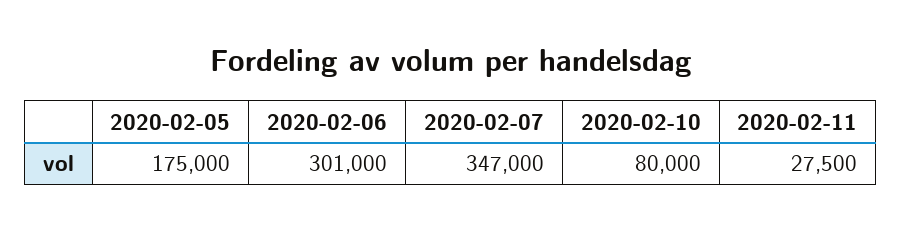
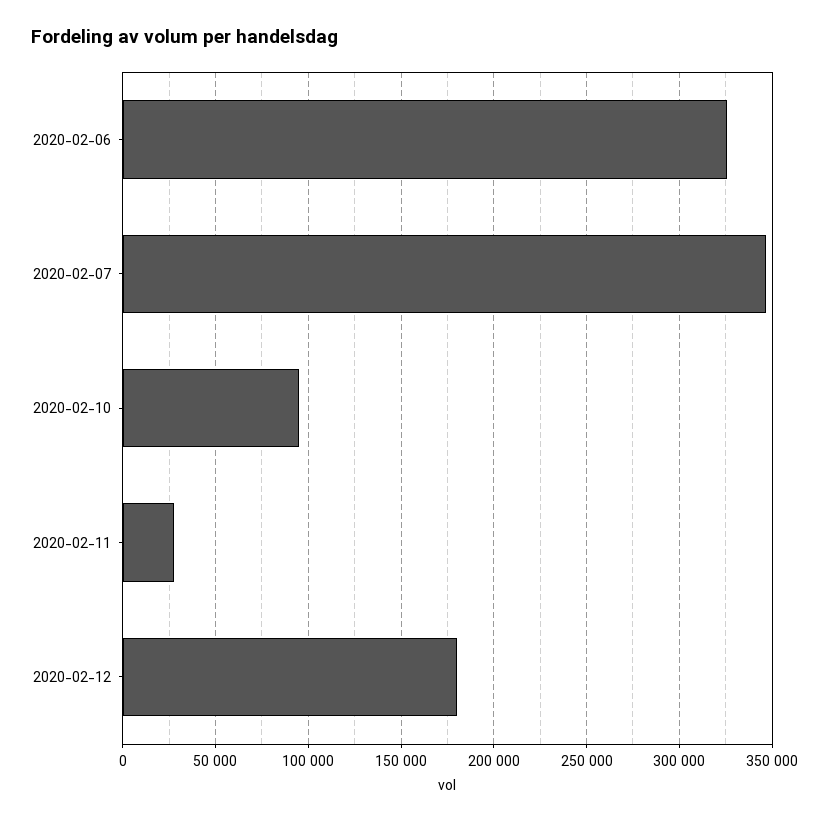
2020-02-05: 175000 -> none
2020-02-06: 301000 -> 325000
2020-02-10: 80000 -> 95000
2020-02-12: none -> 180000

